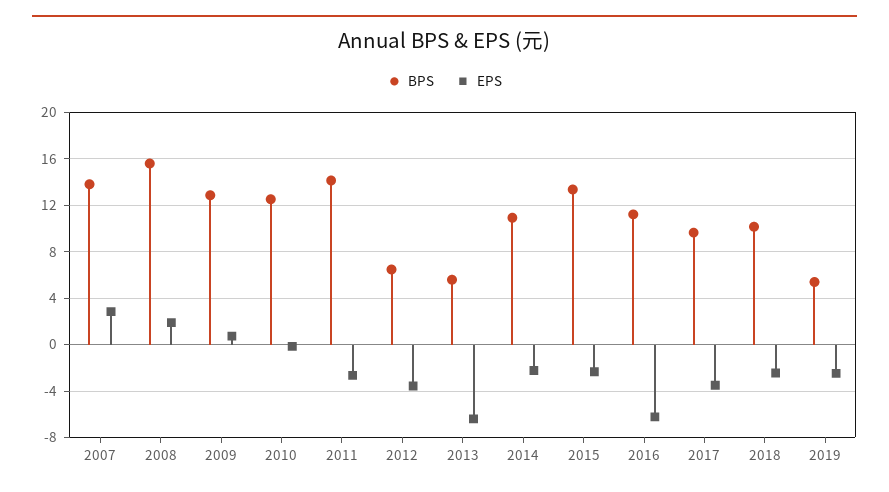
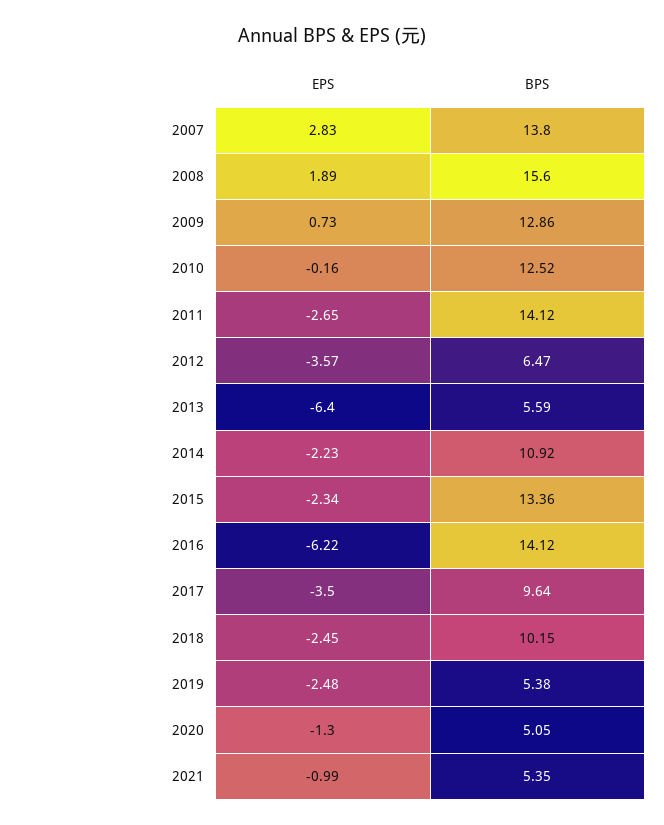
BPS, 2016: 11 -> 14.12
EPS, 2020: none -> -1.3
BPS, 2020: none -> 5.05
EPS, 2021: none -> -0.99
BPS, 2021: none -> 5.35

